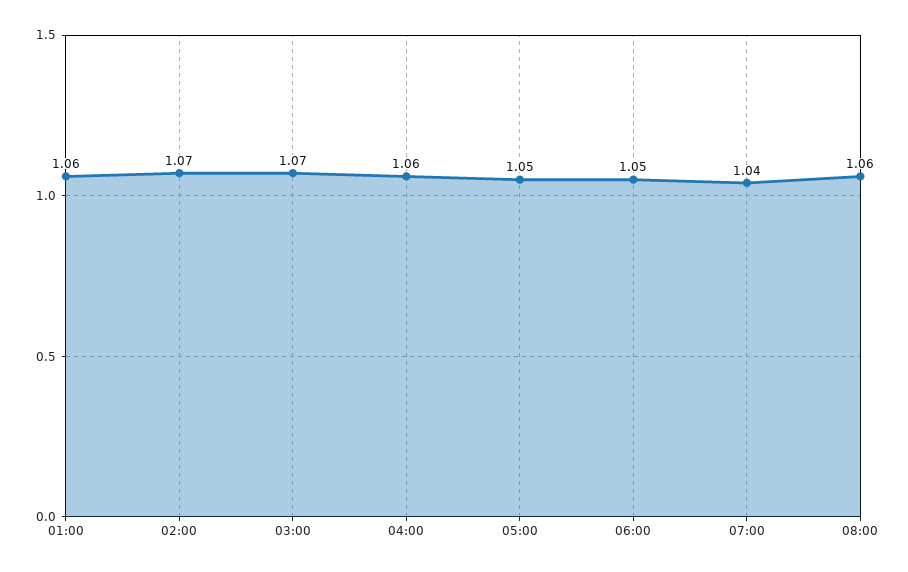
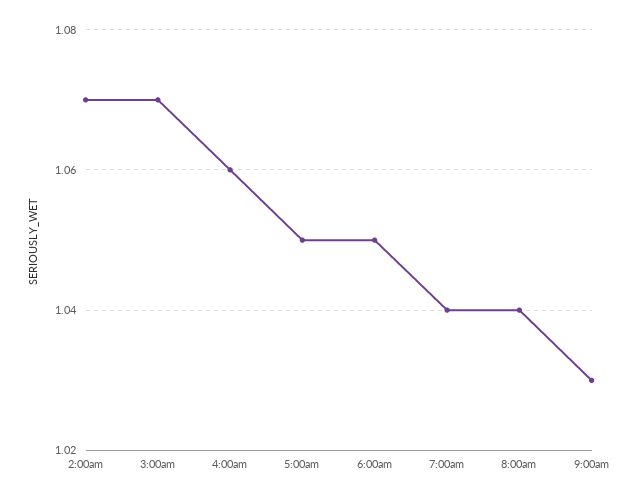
01:00: 1.06 -> none
08:00: 1.06 -> 1.04
9:00am: none -> 1.03

